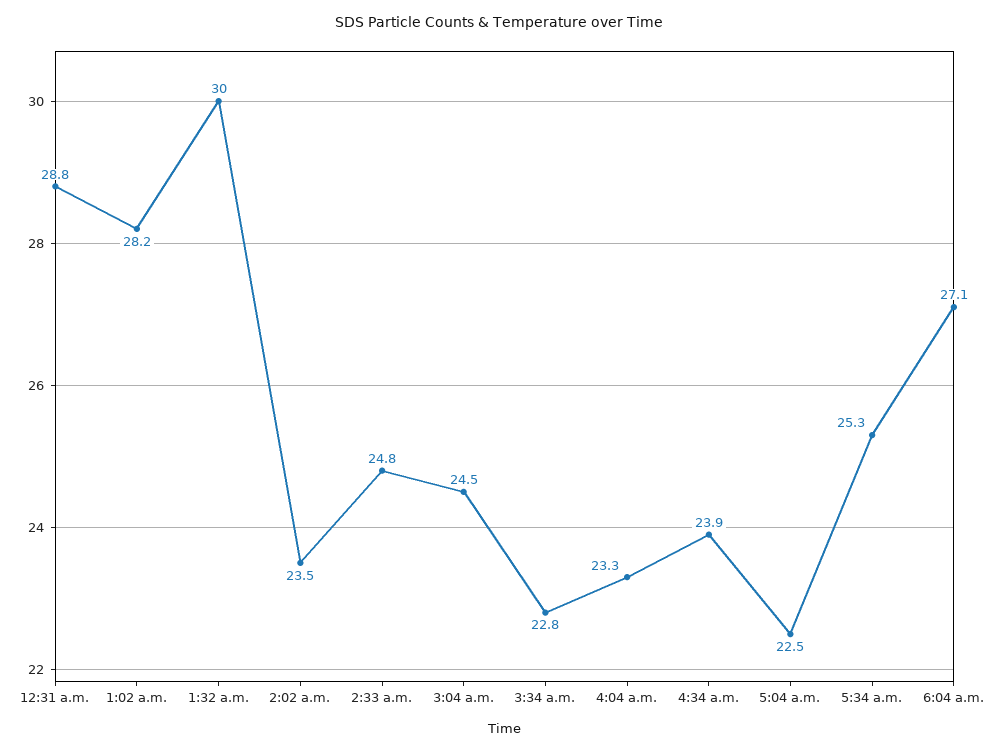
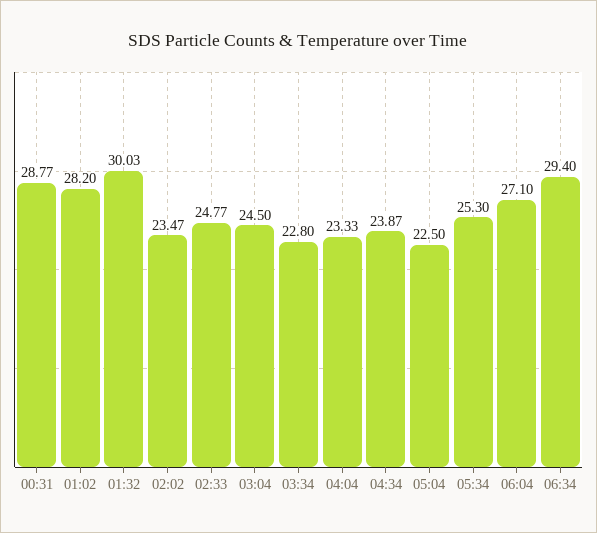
06:34: none -> 29.4

